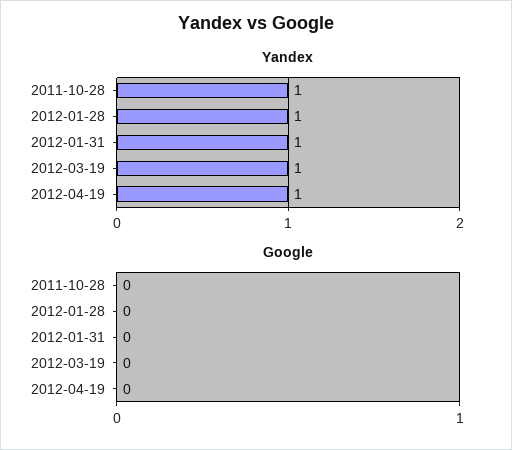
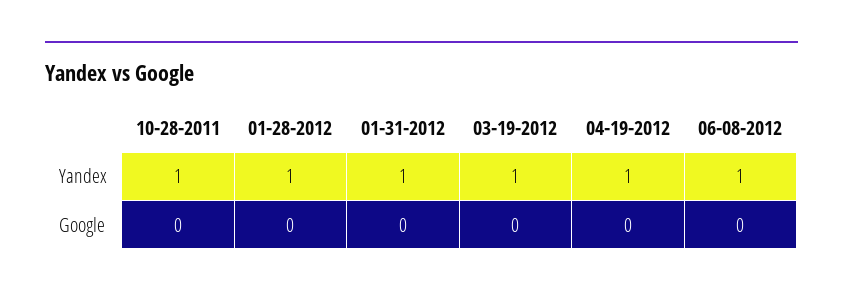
Yandex, 06-08-2012: none -> 1
Google, 06-08-2012: none -> 0

